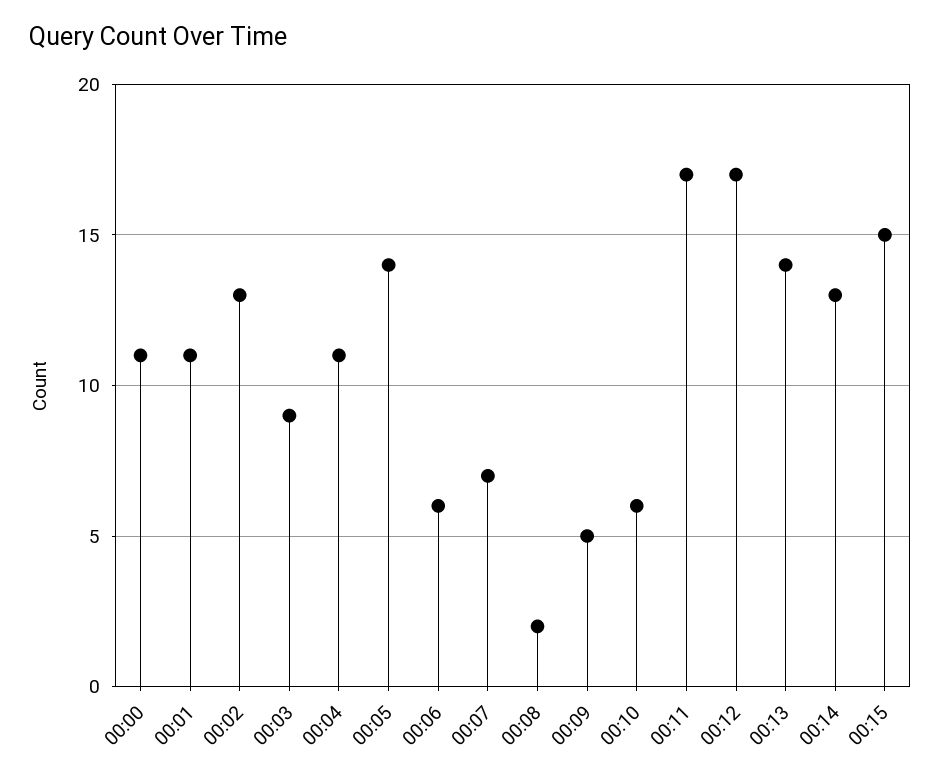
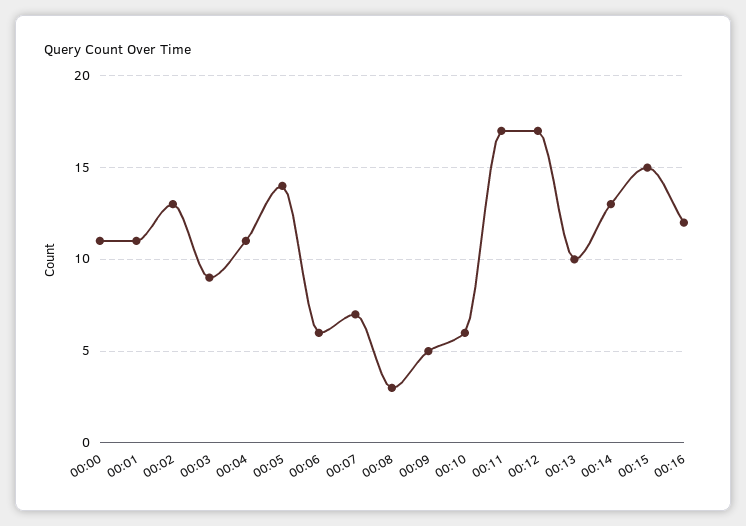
00:08: 2 -> 3
00:13: 14 -> 10
00:16: none -> 12

